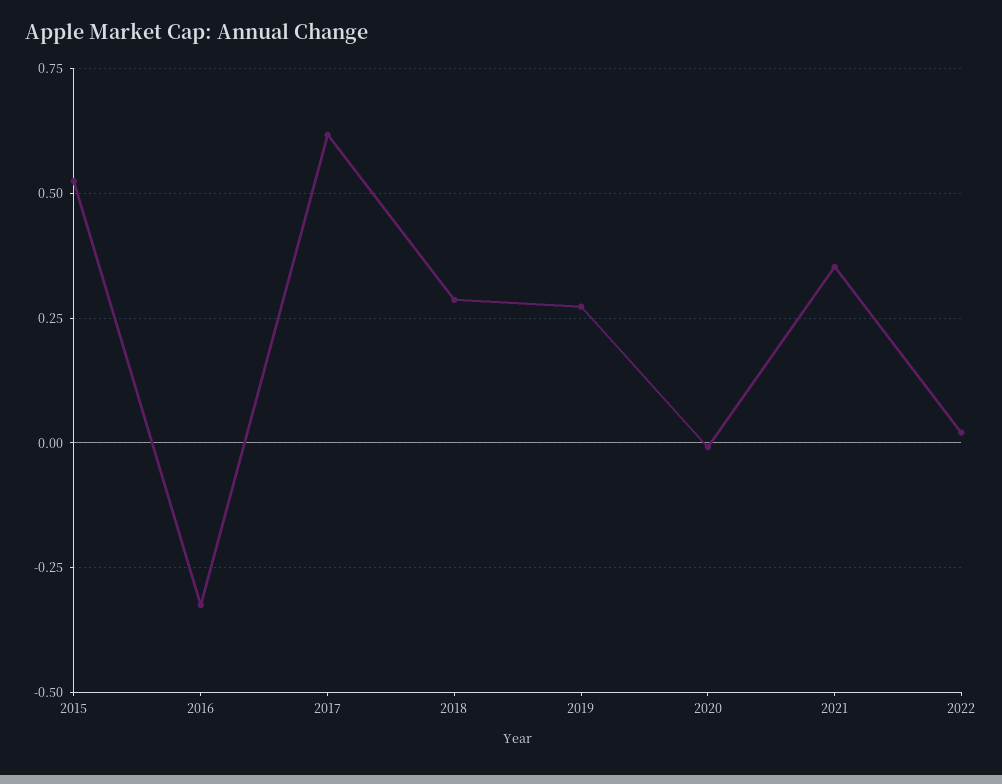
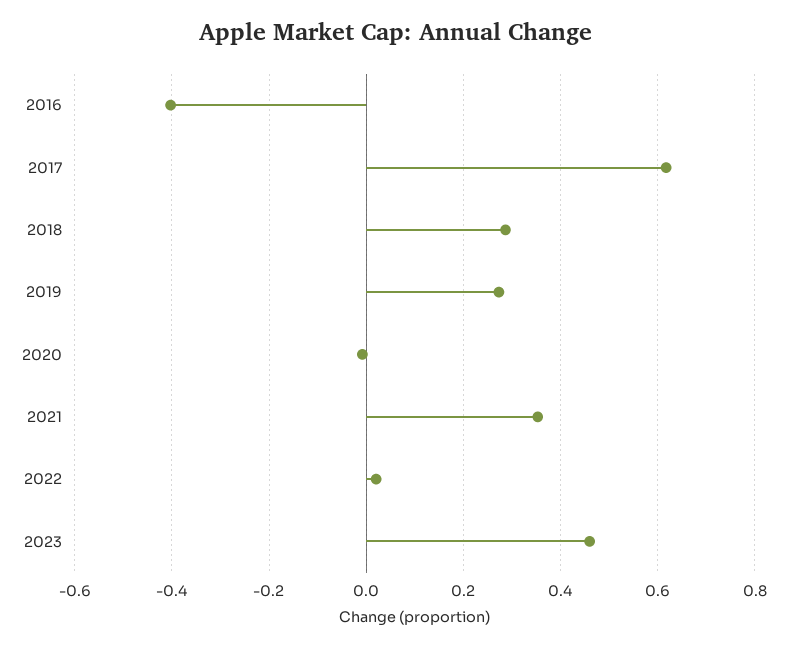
2015: 0.525 -> none
2016: -0.325 -> -0.4
2023: none -> 0.46

